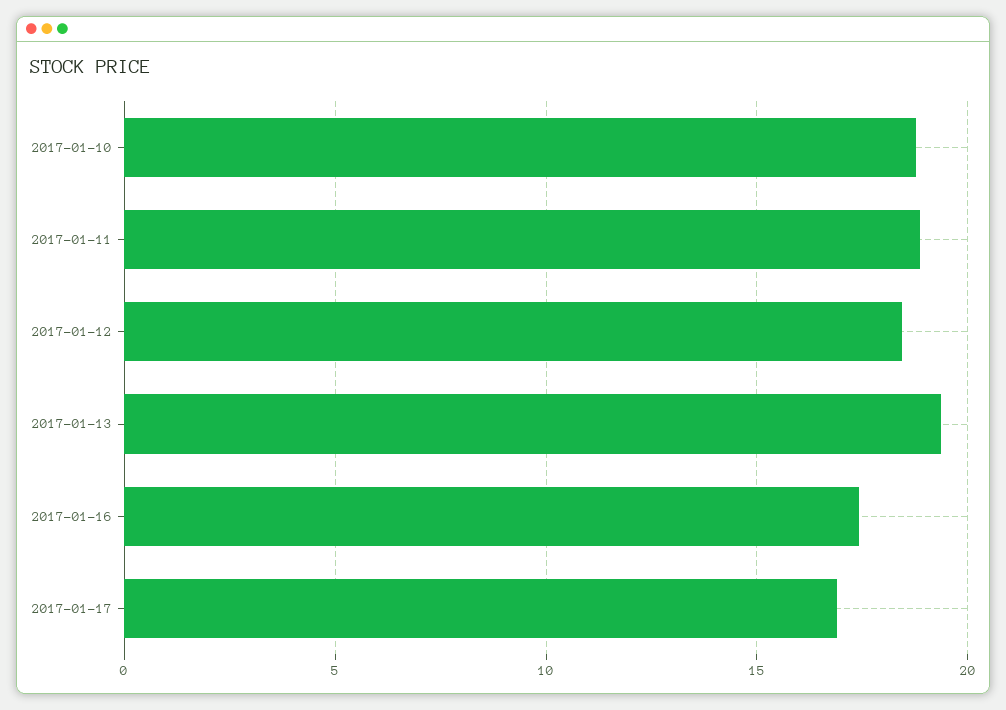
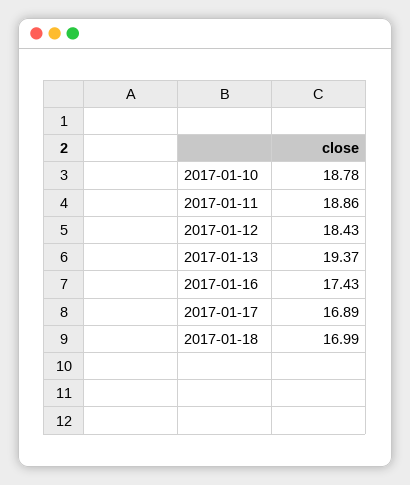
2017-01-18: none -> 16.99

